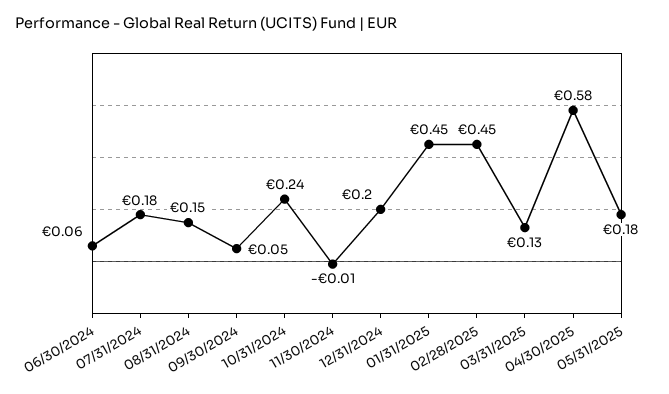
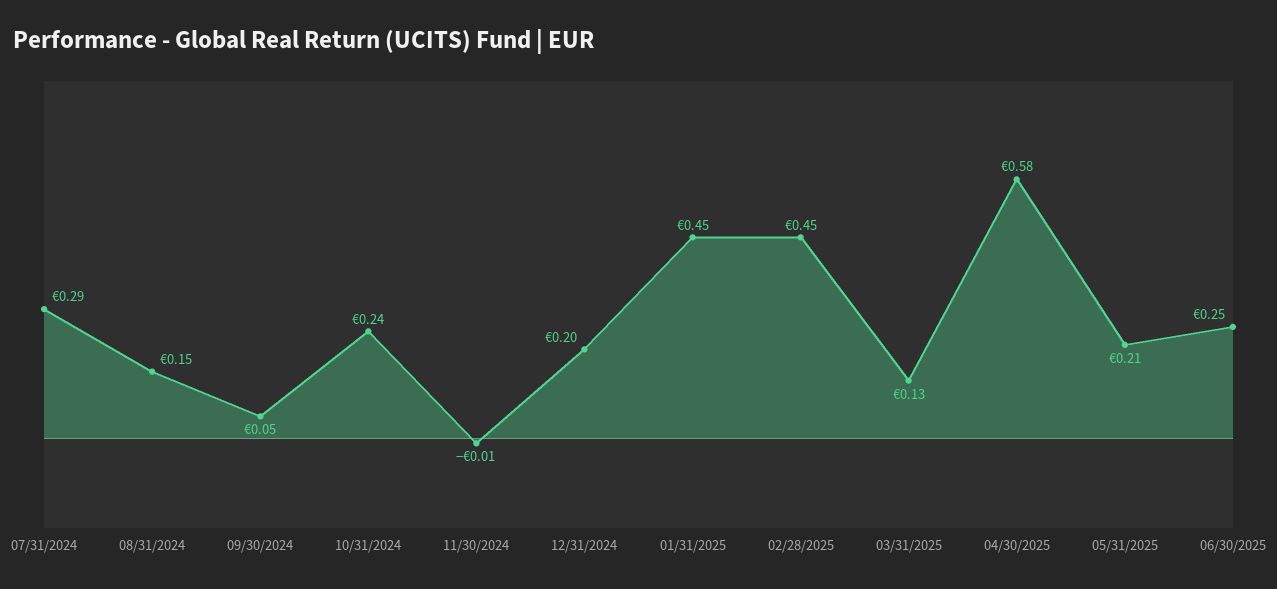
06/30/2024: 0.06 -> none
07/31/2024: 0.18 -> 0.29
05/31/2025: 0.18 -> 0.21
06/30/2025: none -> 0.25

